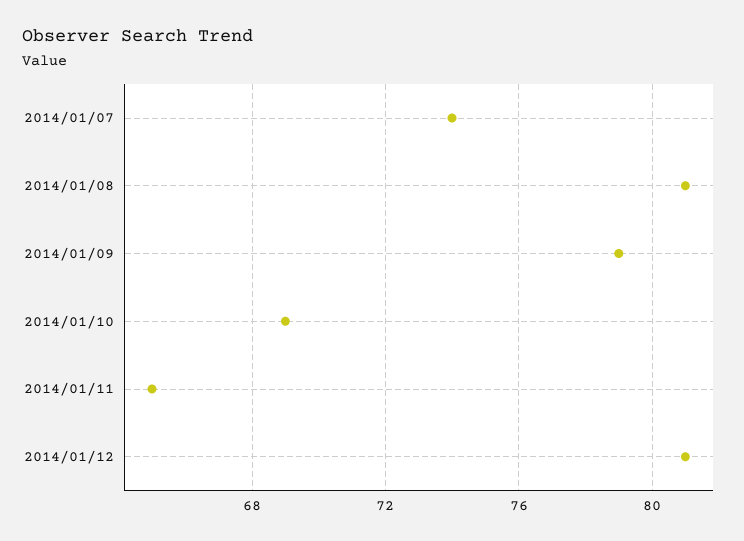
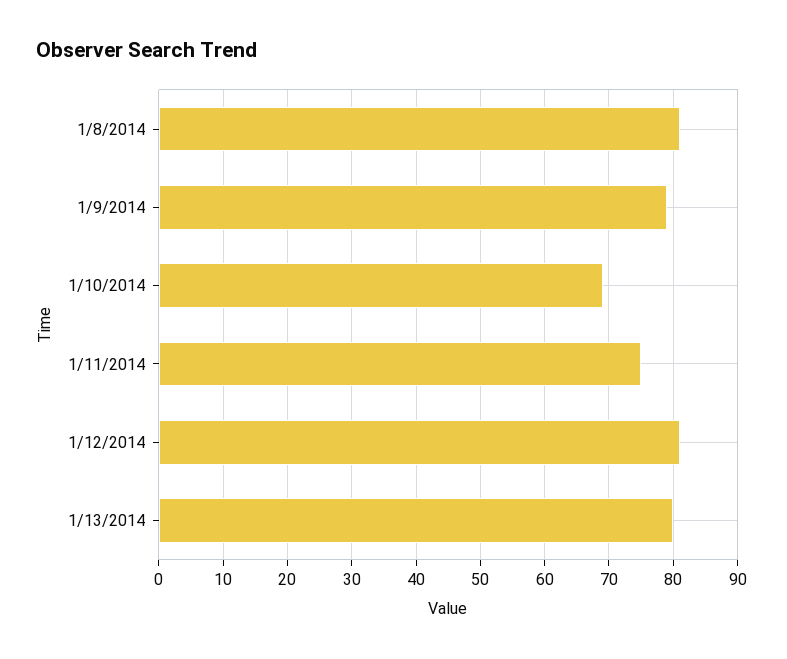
2014/01/07: 74 -> none
2014/01/11: 65 -> 75
1/13/2014: none -> 80

